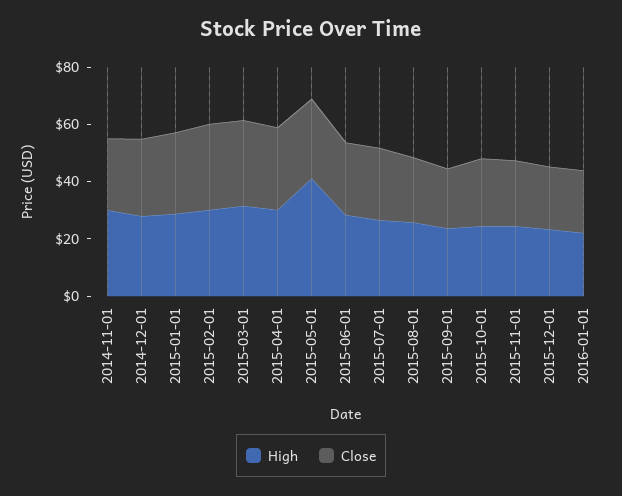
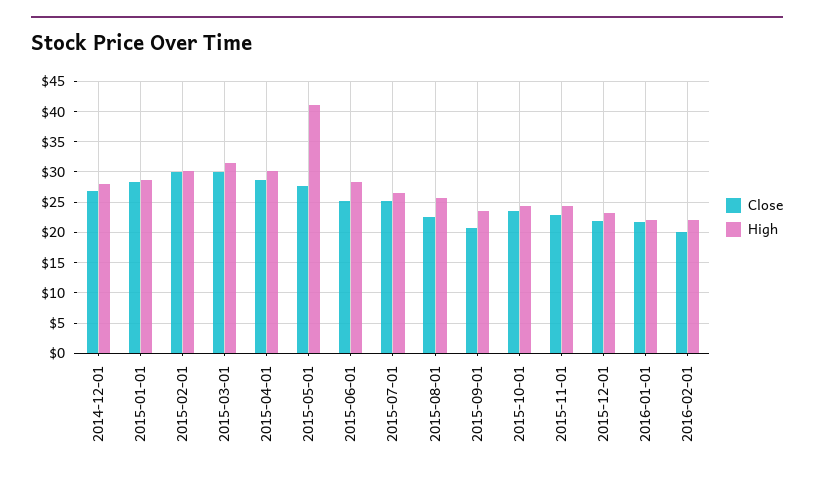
High, 2014-11-01: 30 -> none
Close, 2014-11-01: 25 -> none
Close, 2016-02-01: none -> 20
High, 2016-02-01: none -> 22

